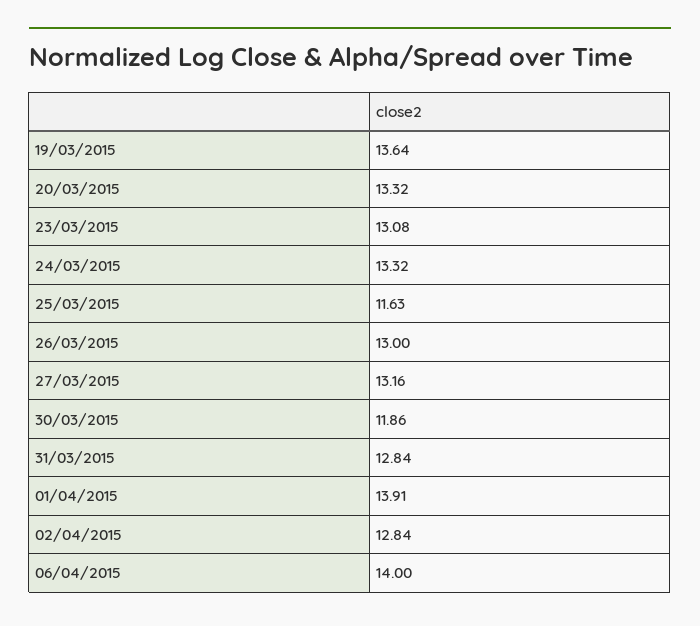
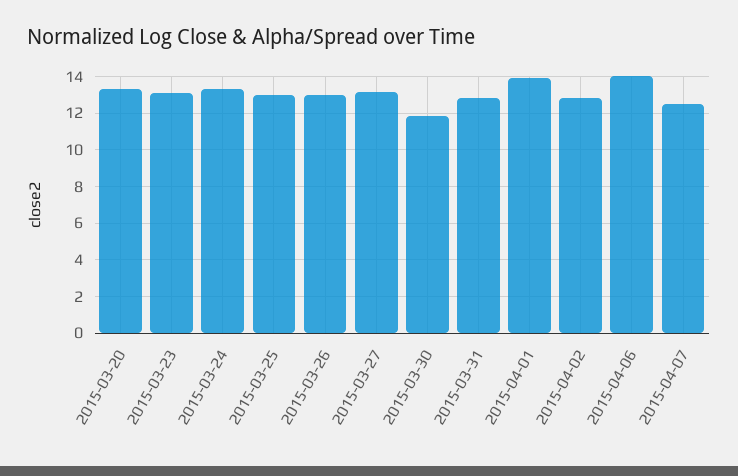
19/03/2015: 13.64 -> none
25/03/2015: 11.63 -> 13
2015-04-07: none -> 12.5

